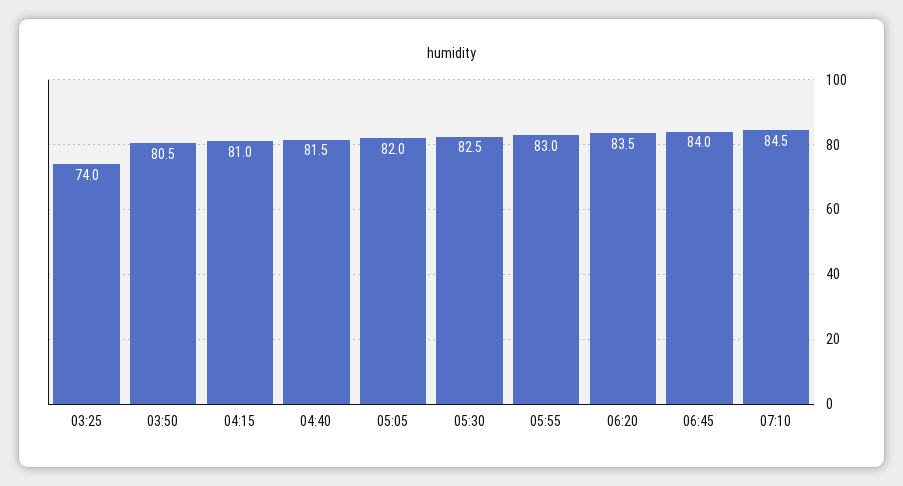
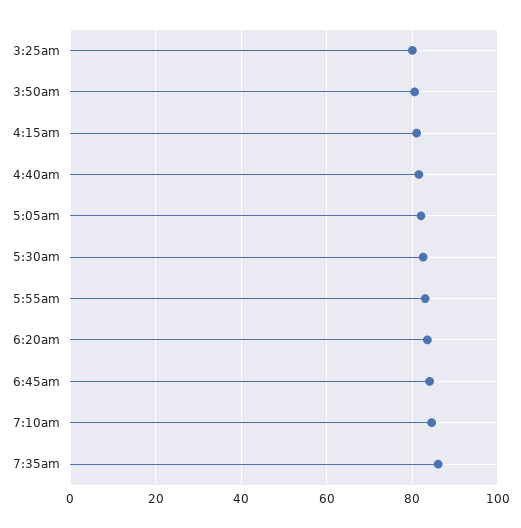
03:25: 74 -> 80
7:35am: none -> 86

